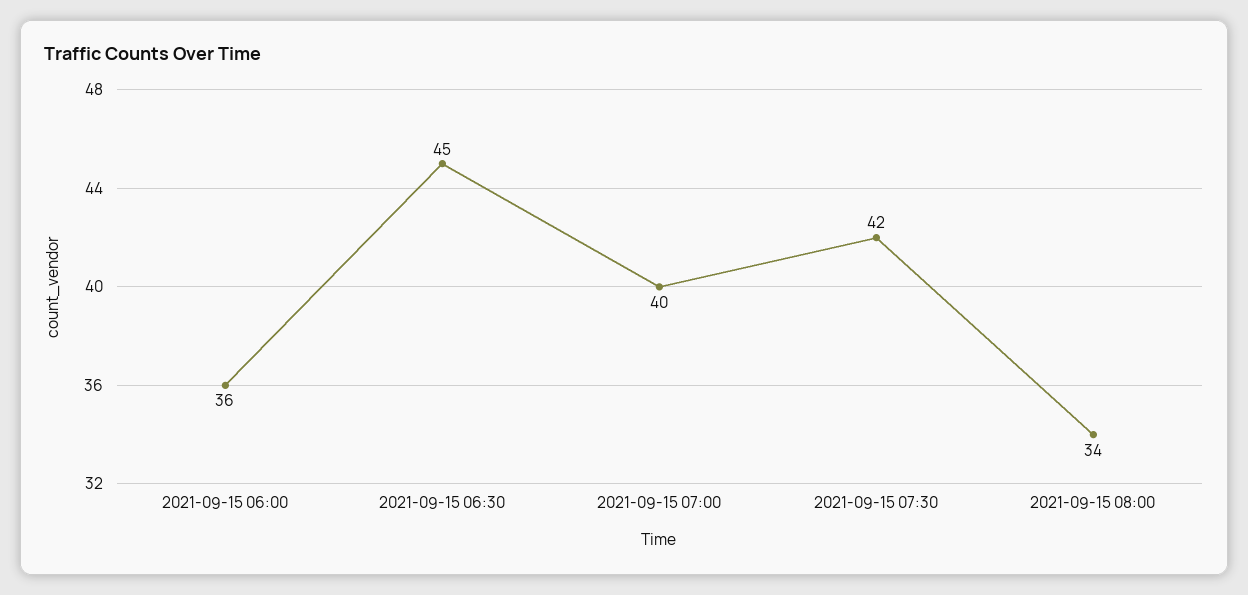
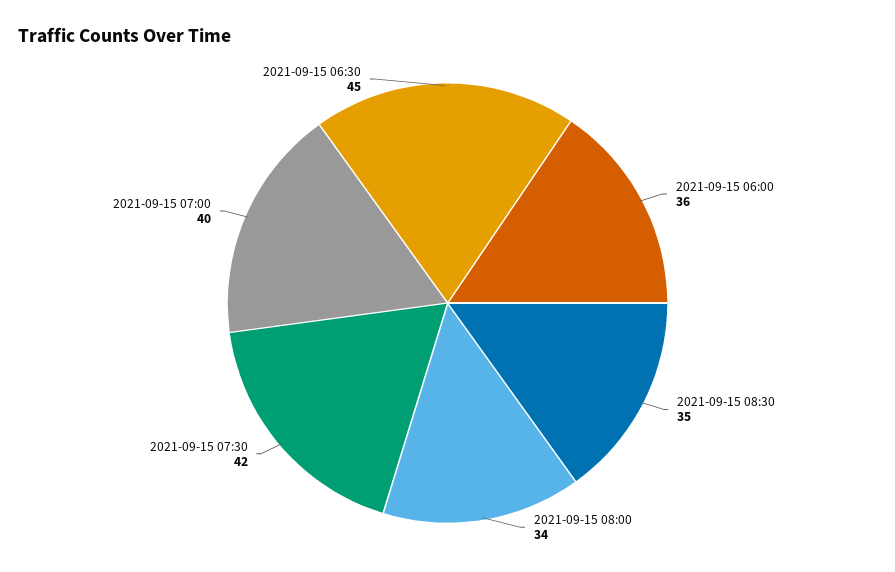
2021-09-15 08:30: none -> 35

